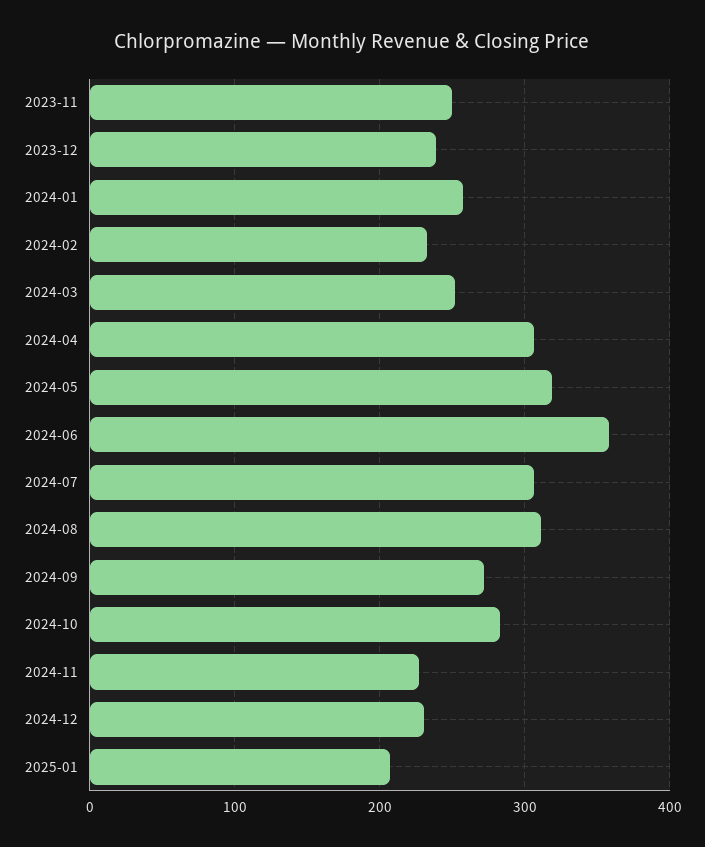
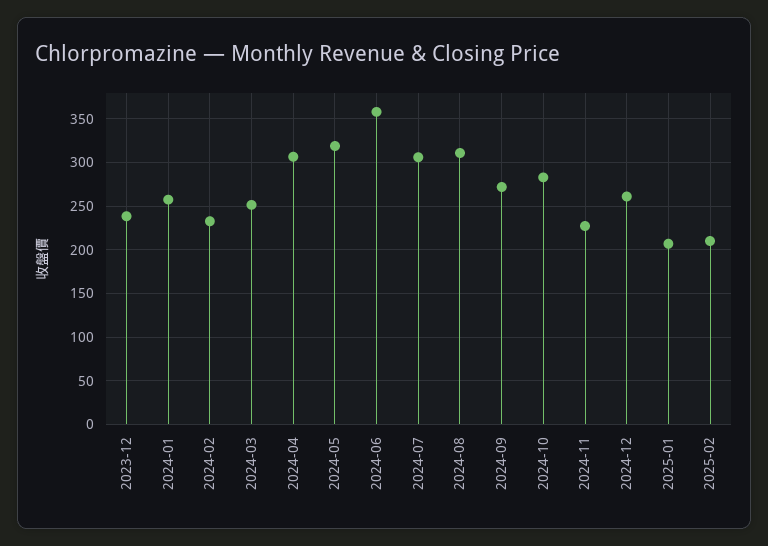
2023-11: 250 -> none
2024-12: 230 -> 260
2025-02: none -> 210

